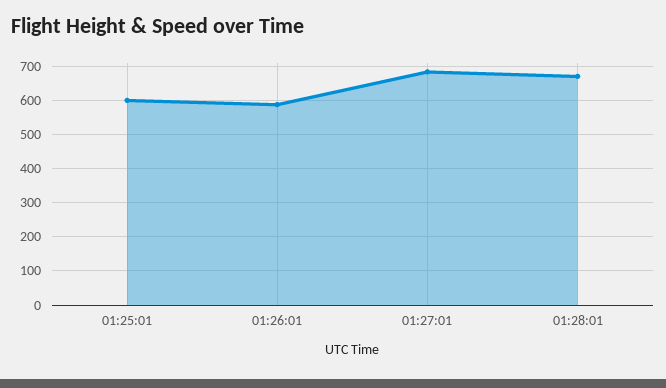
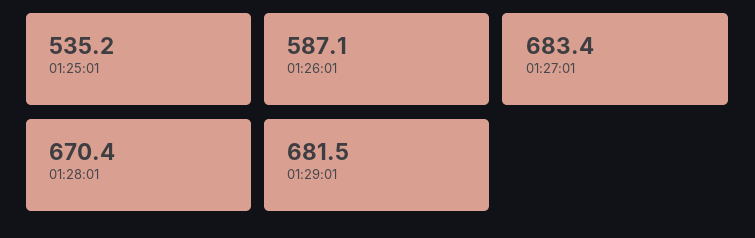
01:25:01: 600 -> 535.2
01:29:01: none -> 681.5

